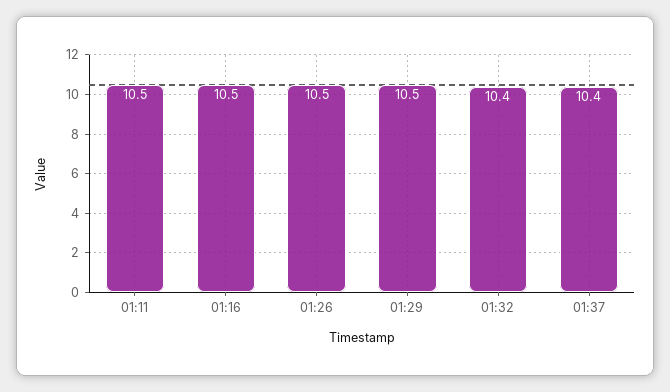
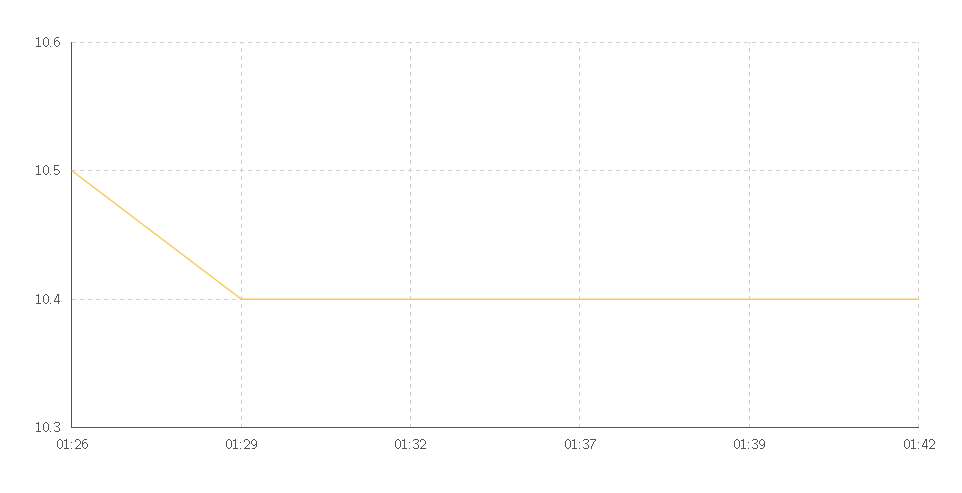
01:11: 10.5 -> none
01:16: 10.5 -> none
01:29: 10.5 -> 10.4
01:39: none -> 10.4
01:42: none -> 10.4

